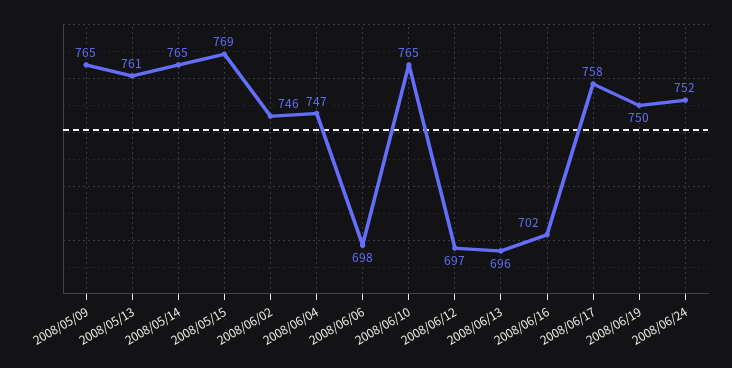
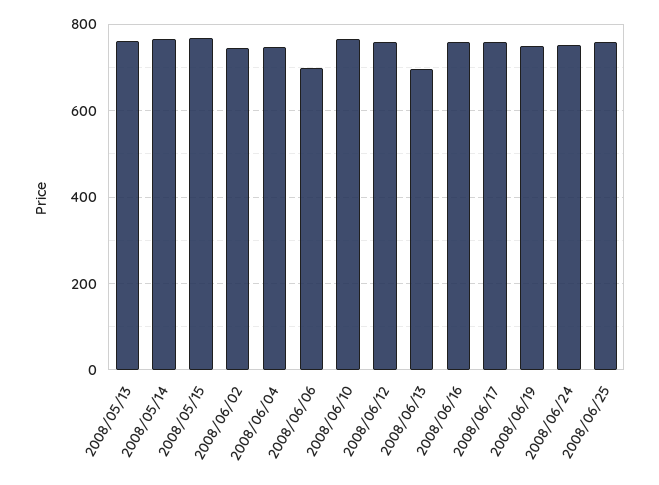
2008/05/09: 765 -> none
2008/06/12: 697 -> 760
2008/06/16: 702 -> 760
2008/06/25: none -> 760

